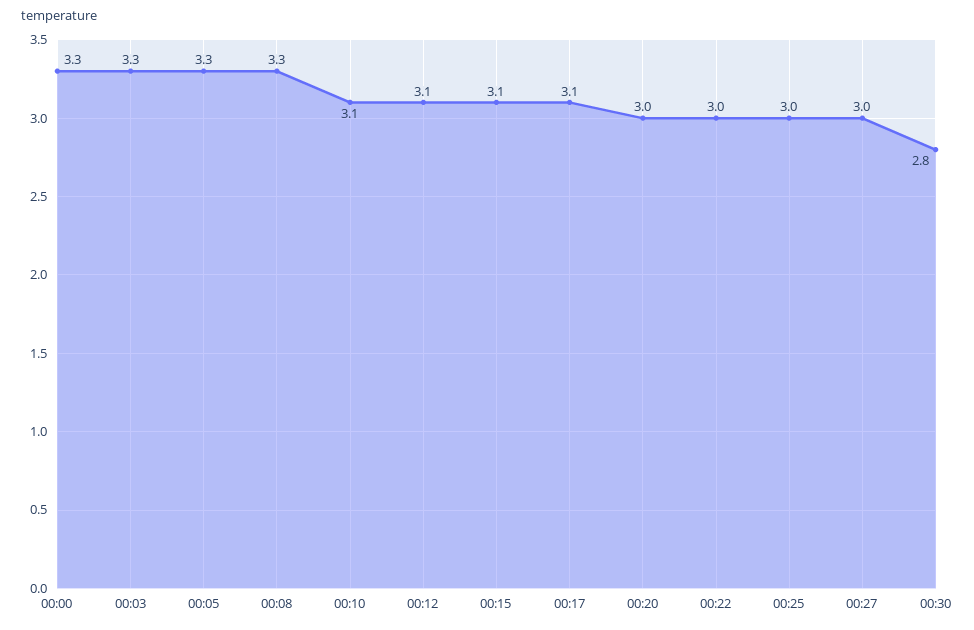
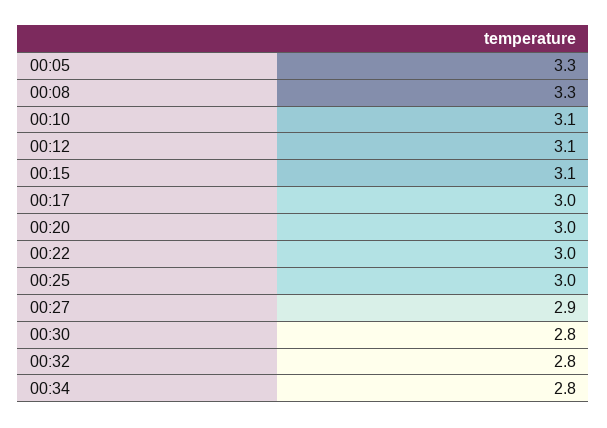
00:00: 3.3 -> none
00:03: 3.3 -> none
00:17: 3.1 -> 3
00:27: 3 -> 2.9
00:32: none -> 2.8
00:34: none -> 2.8

